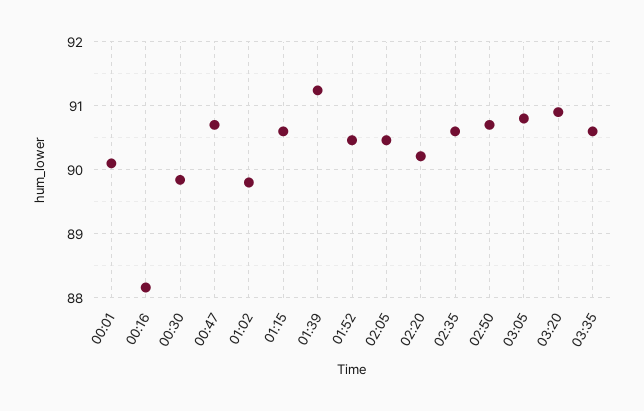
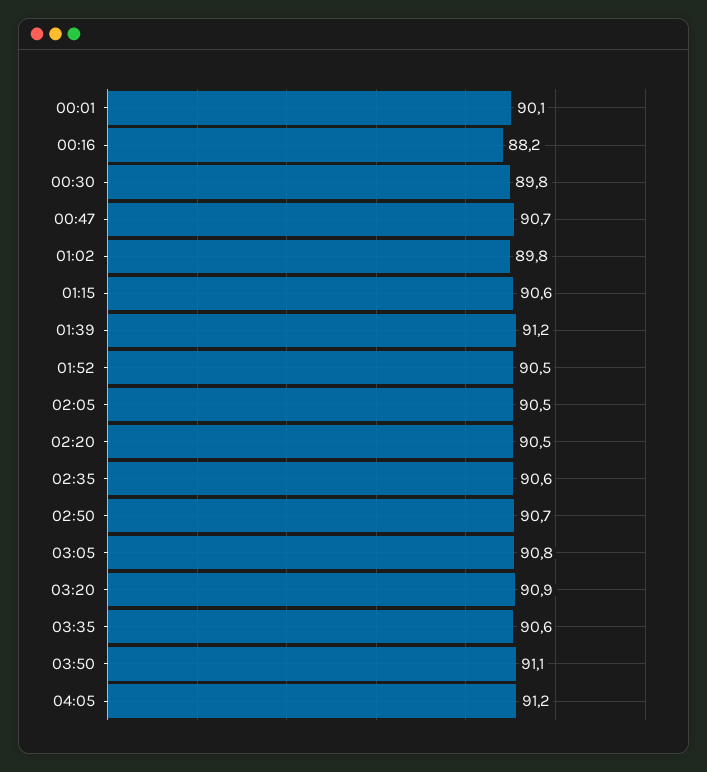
02:20: 90.2 -> 90.5
03:50: none -> 91.1
04:05: none -> 91.2

